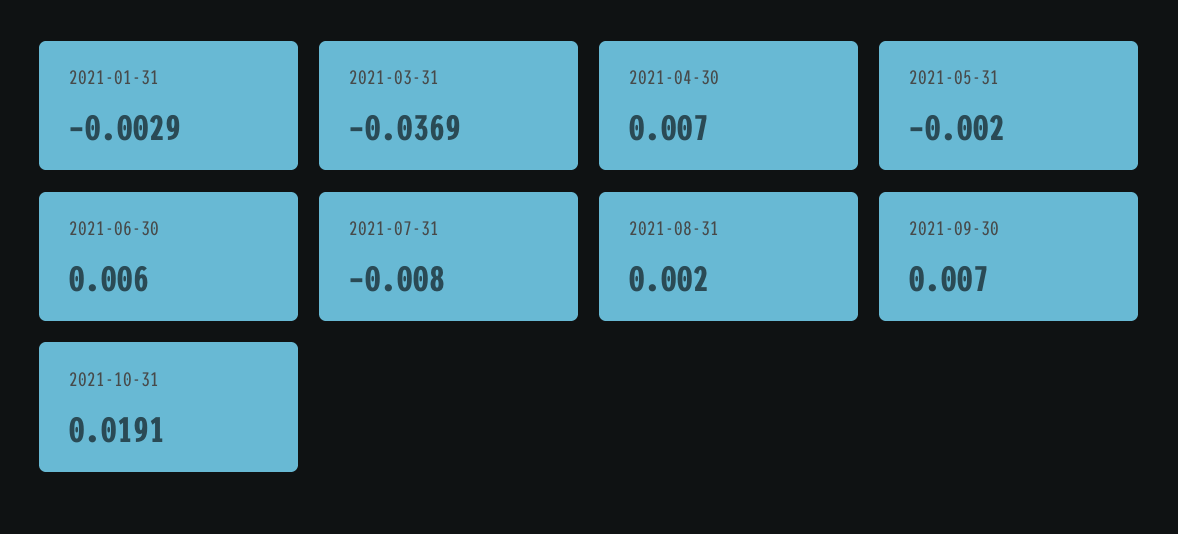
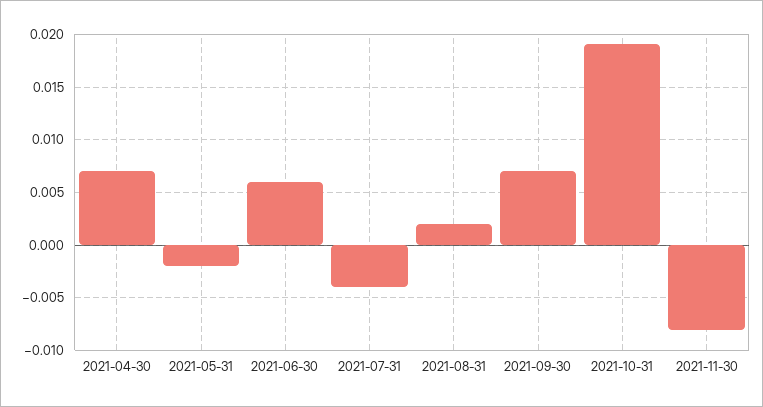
2021-01-31: -0.0029 -> none
2021-03-31: -0.0369 -> none
2021-07-31: -0.008 -> -0.004
2021-11-30: none -> -0.008

